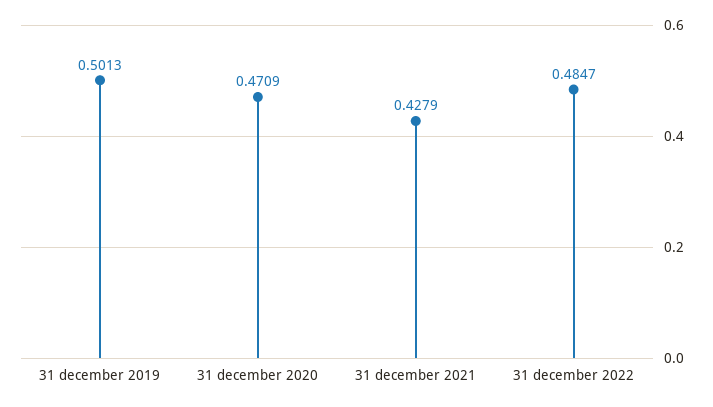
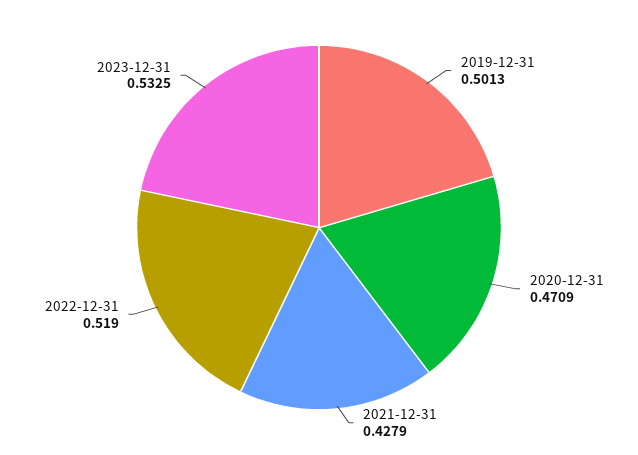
31 december 2022: 0.4847 -> 0.519
2023-12-31: none -> 0.5325

